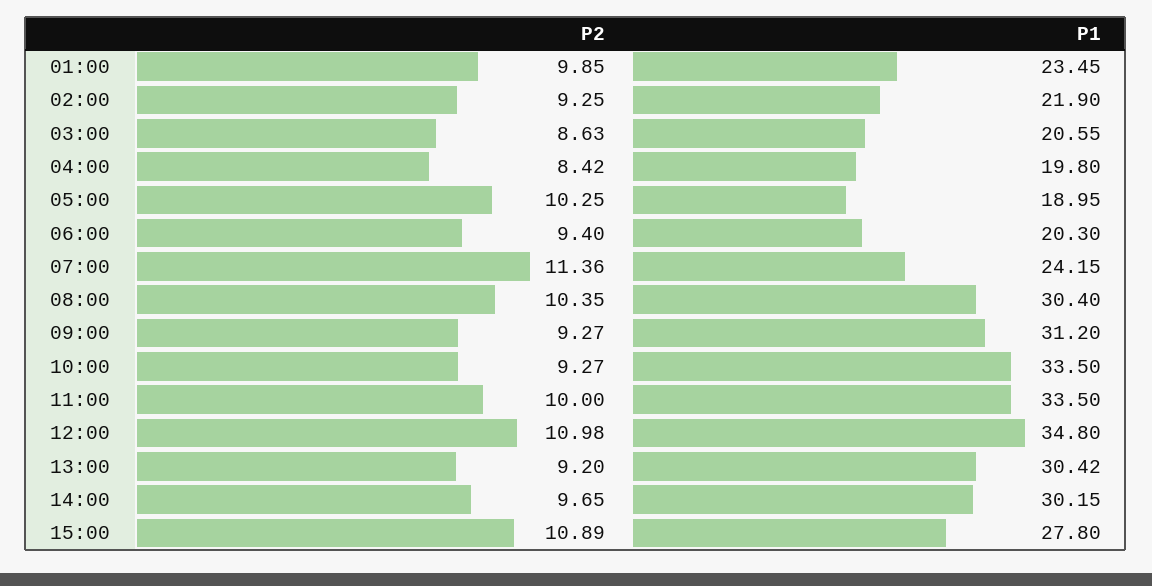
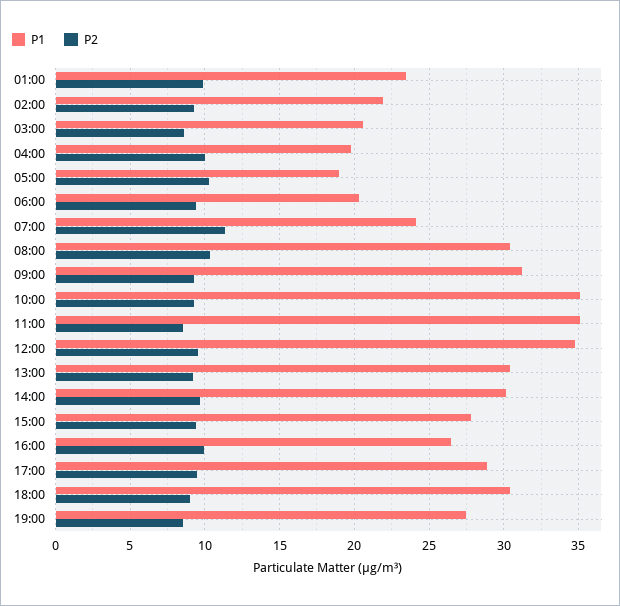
P2, 04:00: 8.42 -> 10
P1, 10:00: 33.5 -> 35
P2, 11:00: 10 -> 8.5
P1, 11:00: 33.5 -> 35
P2, 12:00: 10.98 -> 9.5
P2, 15:00: 10.89 -> 9.5
P1, 16:00: none -> 26.5
P2, 16:00: none -> 10
P1, 17:00: none -> 29
P2, 17:00: none -> 9.5
P1, 18:00: none -> 30.5
P2, 18:00: none -> 9
P1, 19:00: none -> 27.5
P2, 19:00: none -> 8.5

